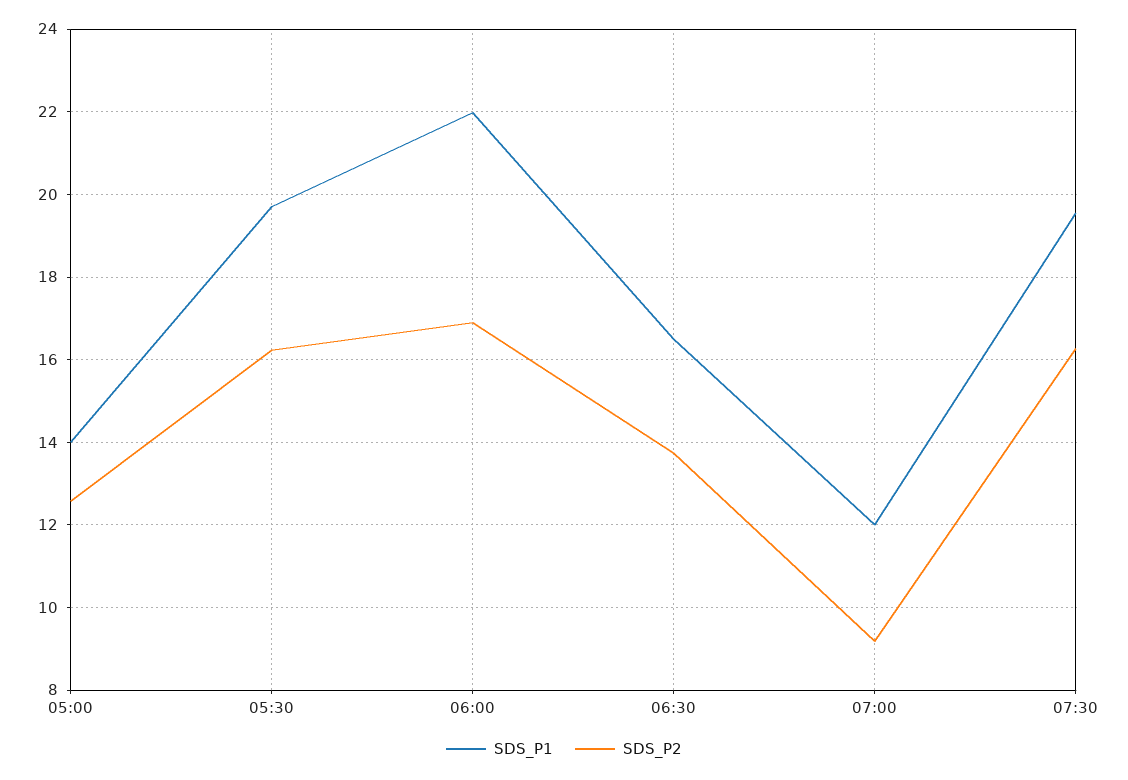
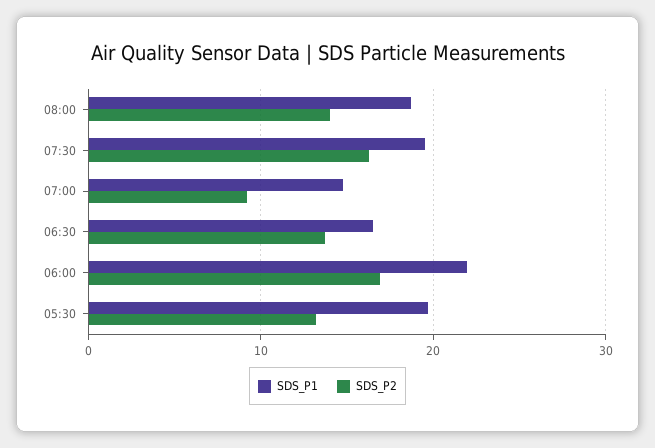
SDS_P1, 05:00: 14 -> none
SDS_P2, 05:00: 12.6 -> none
SDS_P2, 05:30: 16.2 -> 13
SDS_P1, 07:00: 12 -> 15
SDS_P1, 08:00: none -> 19
SDS_P2, 08:00: none -> 14

